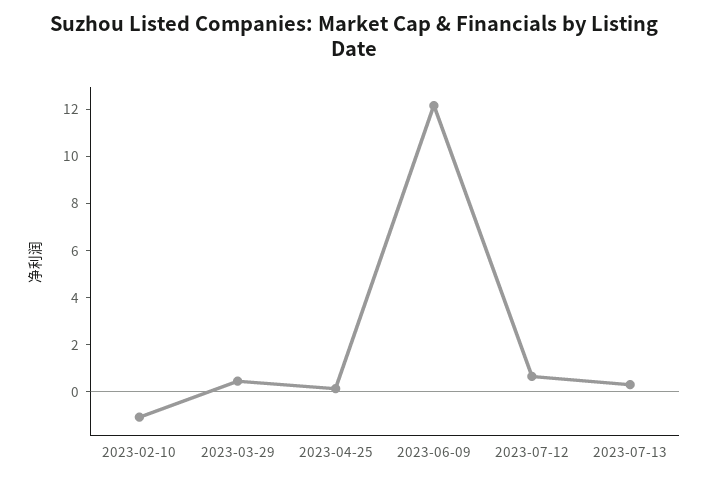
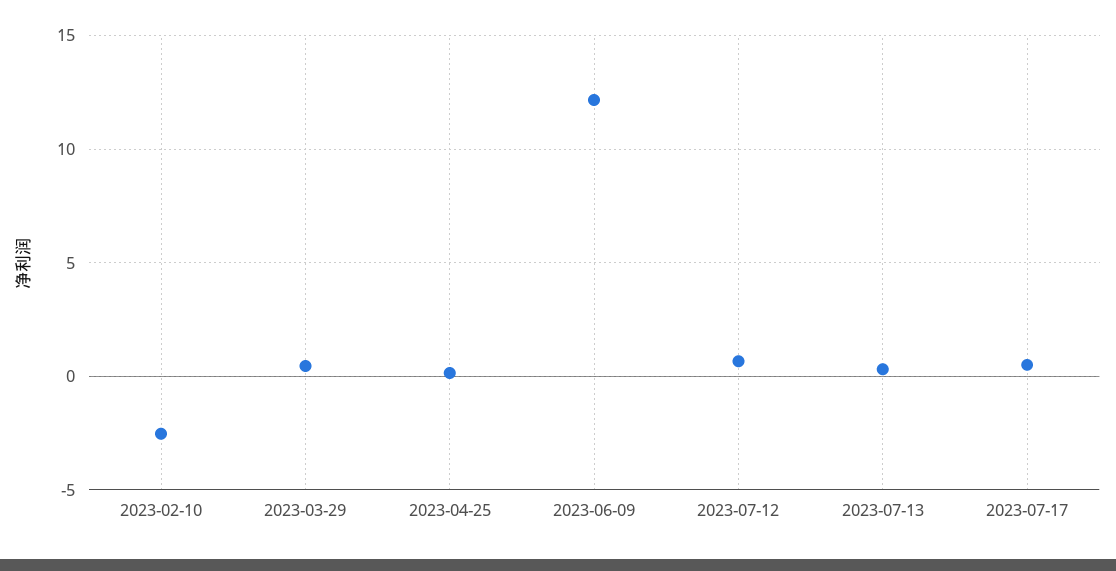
2023-02-10: -1 -> -2.5
2023-07-17: none -> 0.5

